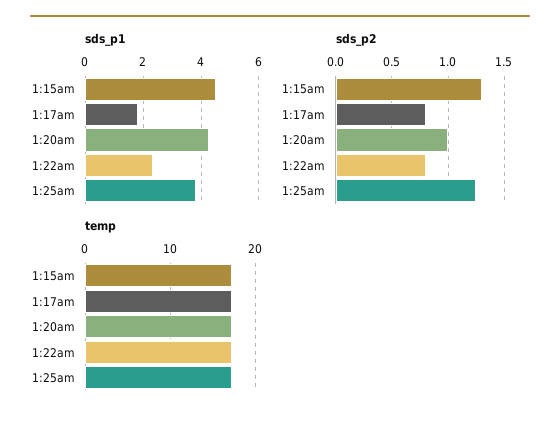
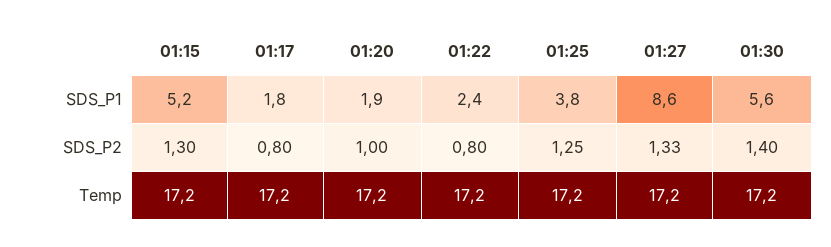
sds_p1, 1:15am: 4.5 -> 5.2
sds_p1, 1:20am: 4.25 -> 1.9
sds_p1, 01:27: none -> 8.6
sds_p1, 01:30: none -> 5.6
sds_p2, 01:27: none -> 1.33
sds_p2, 01:30: none -> 1.4
temp, 01:27: none -> 17.2
temp, 01:30: none -> 17.2

